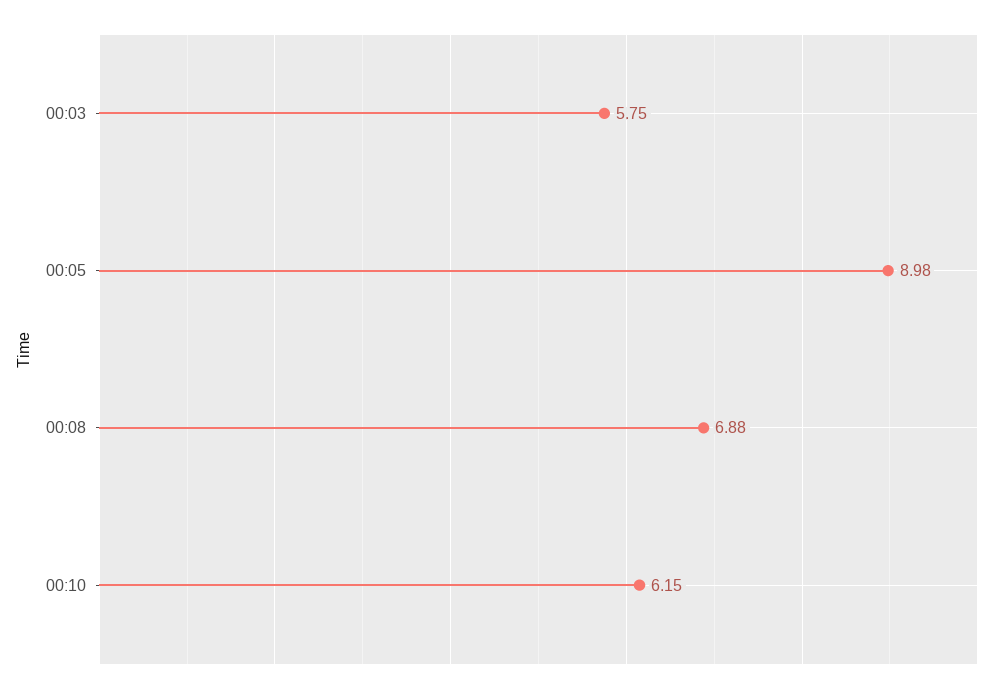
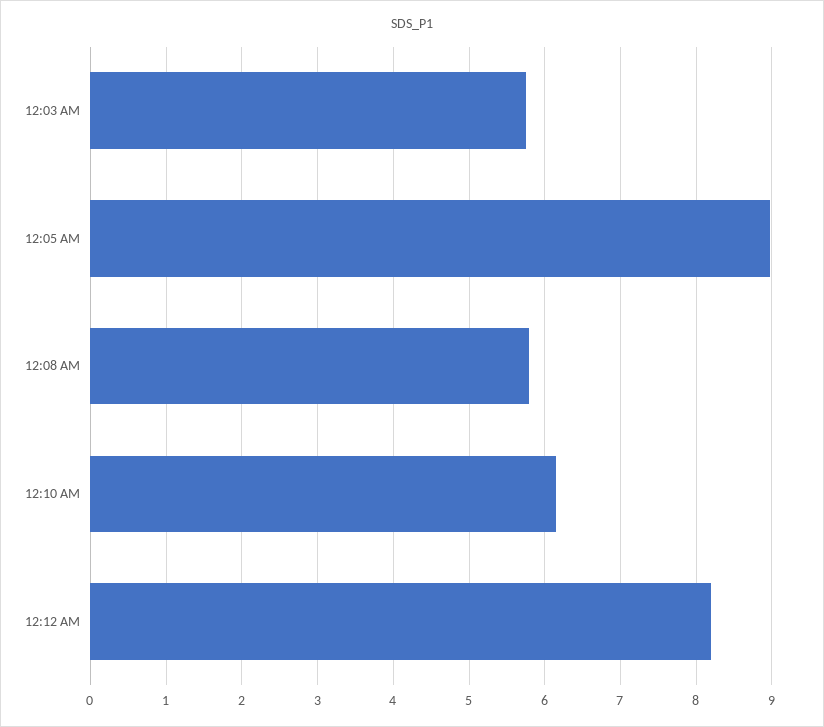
00:08: 6.88 -> 5.8
12:12 AM: none -> 8.2

